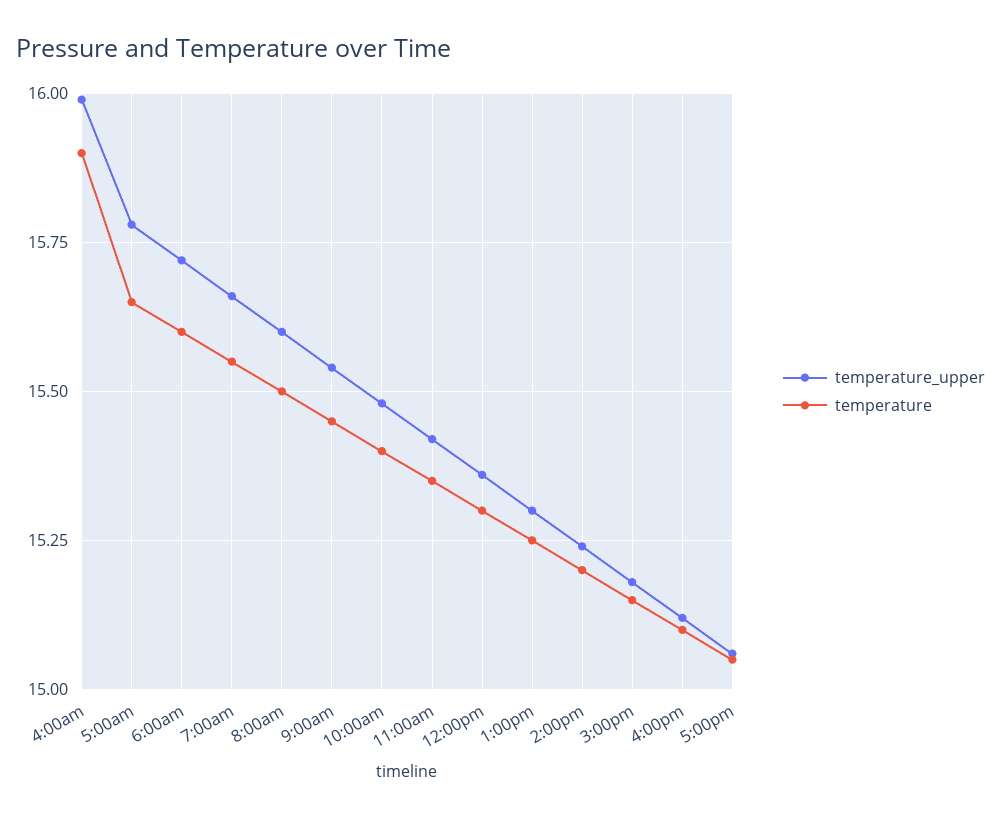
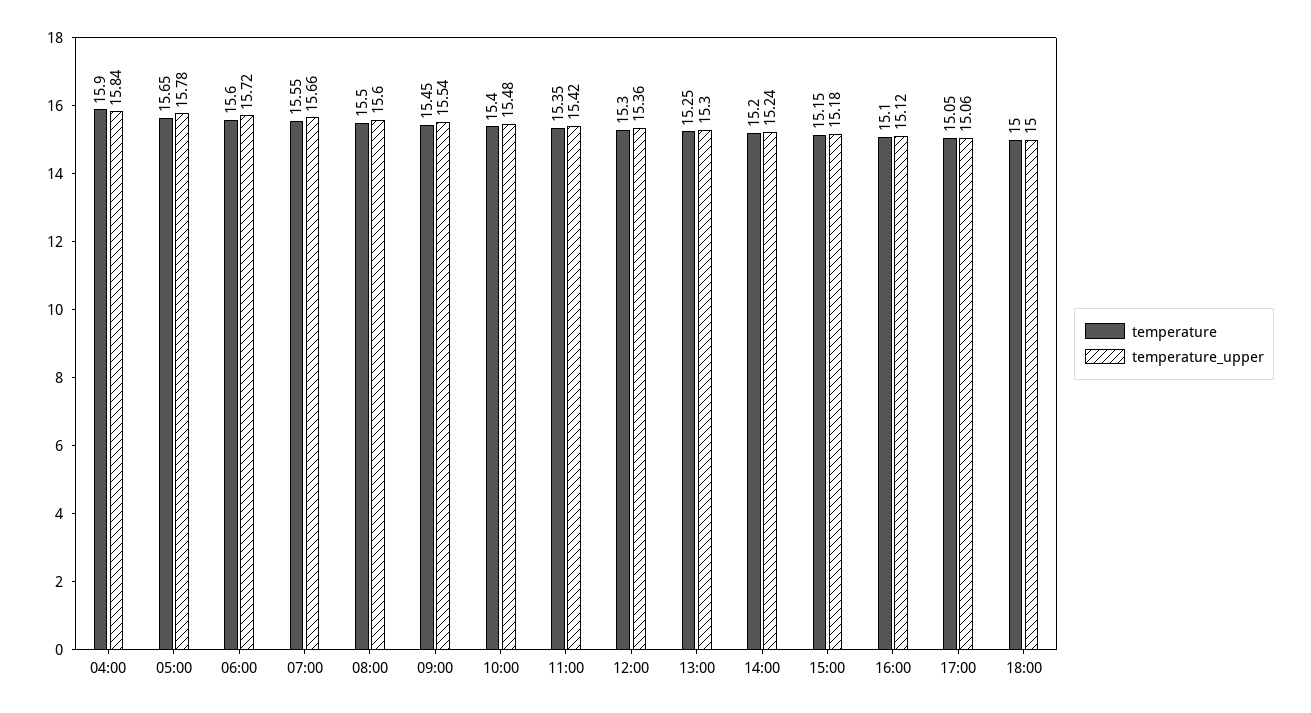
temperature_upper, 4:00am: 16 -> 15.84
temperature, 18:00: none -> 15
temperature_upper, 18:00: none -> 15

